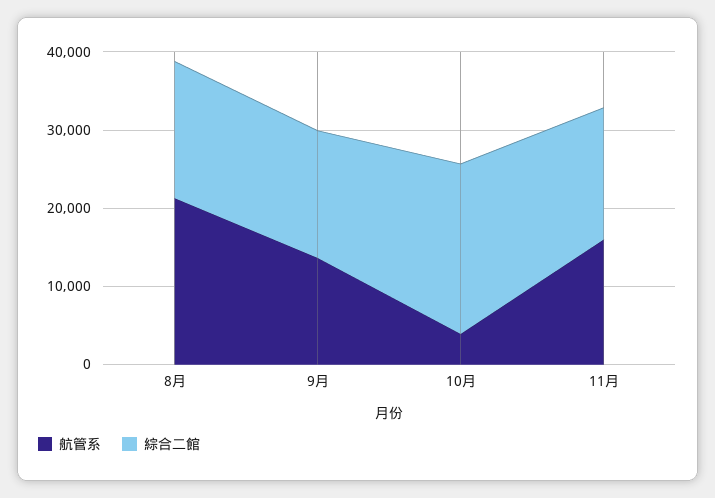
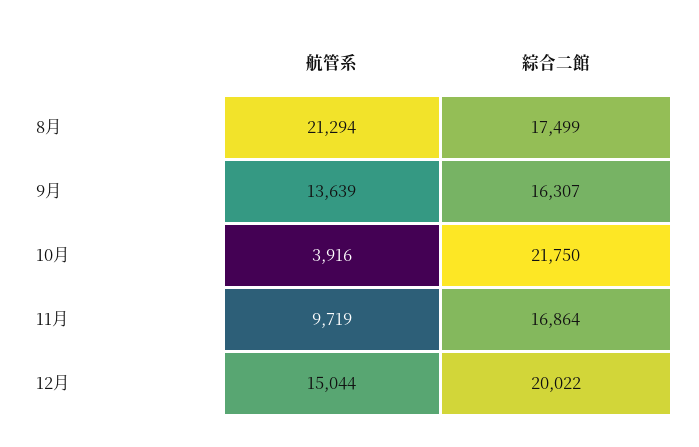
航管系, 11月: 16000 -> 9719
航管系, 12月: none -> 15044
綜合二館, 12月: none -> 20022

